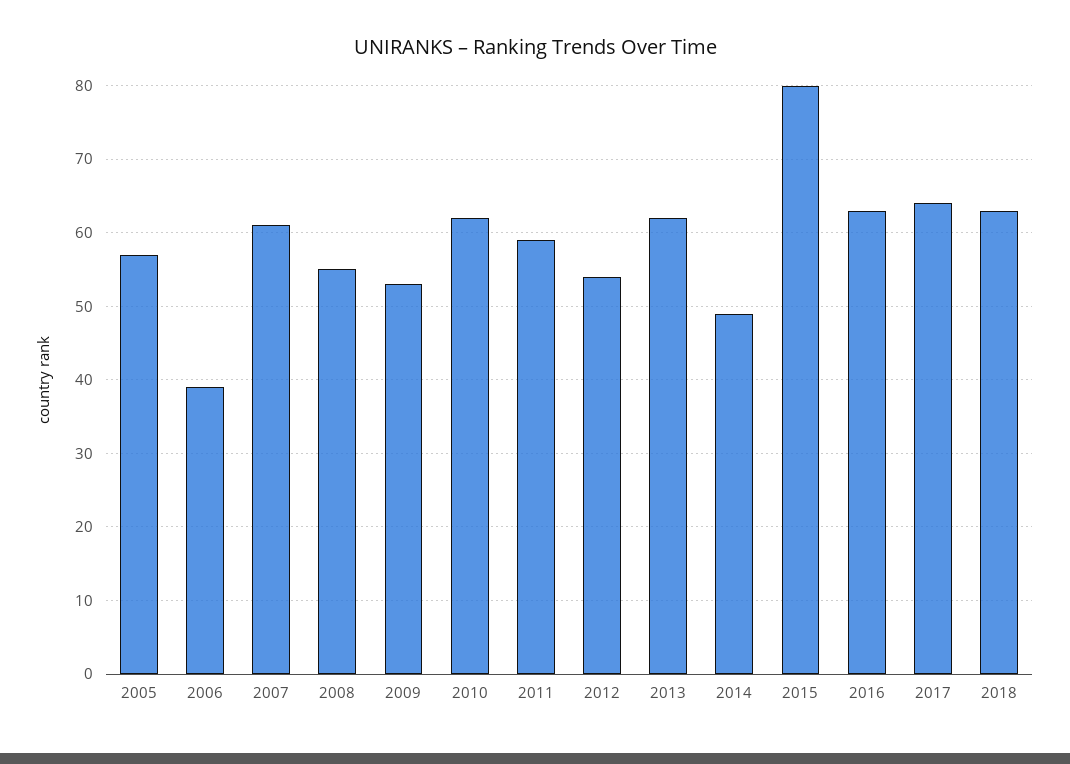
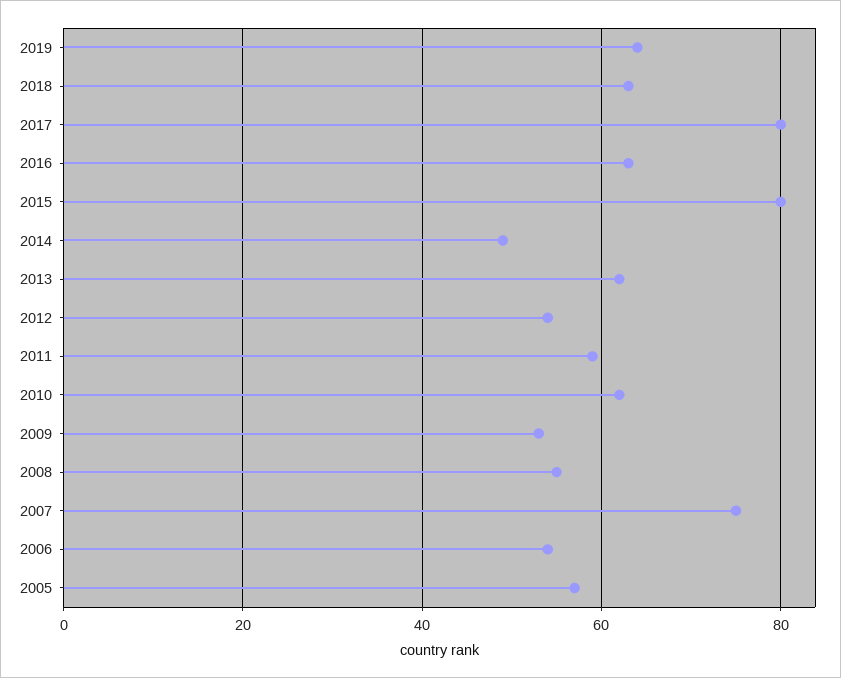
2006: 39 -> 55
2007: 61 -> 75
2017: 64 -> 80
2019: none -> 65

